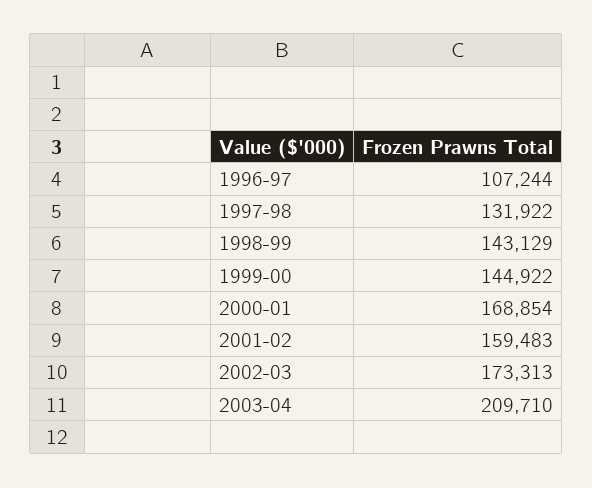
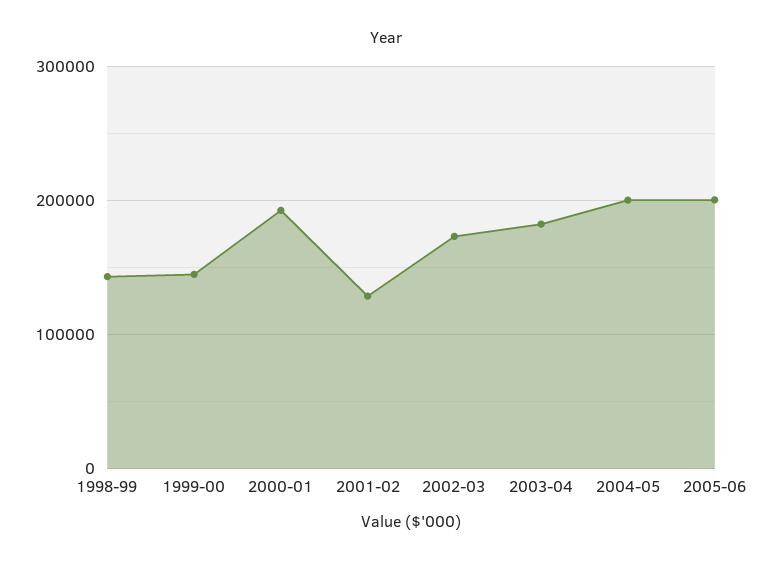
1996-97: 107244 -> none
1997-98: 131922 -> none
2000-01: 168854 -> 190000
2001-02: 159483 -> 130000
2003-04: 209710 -> 180000
2004-05: none -> 200000
2005-06: none -> 200000

